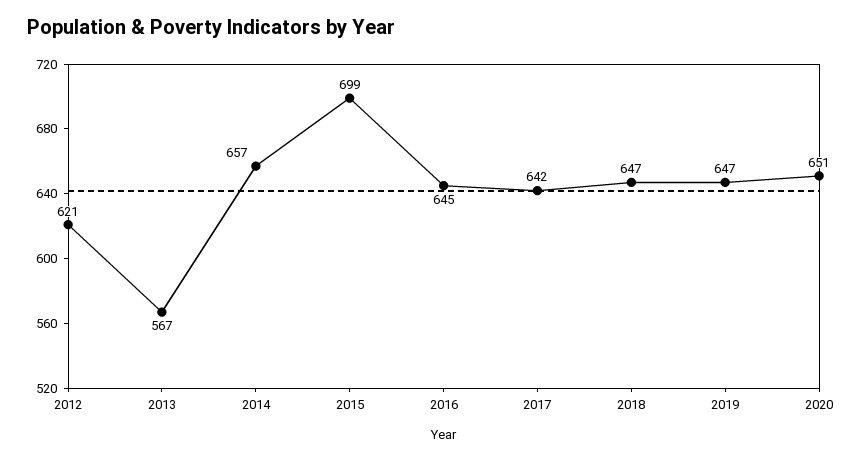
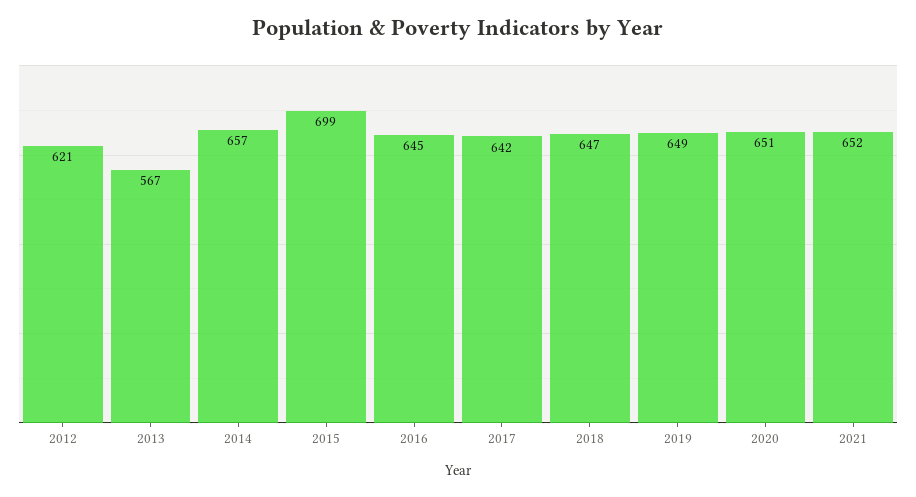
2019: 647 -> 649
2021: none -> 652

